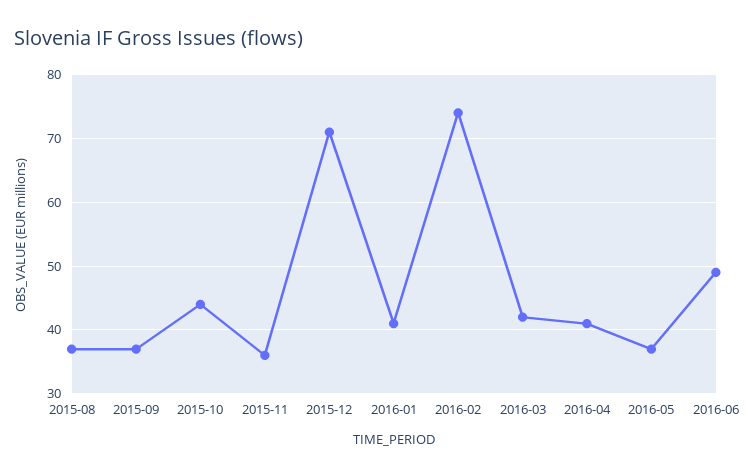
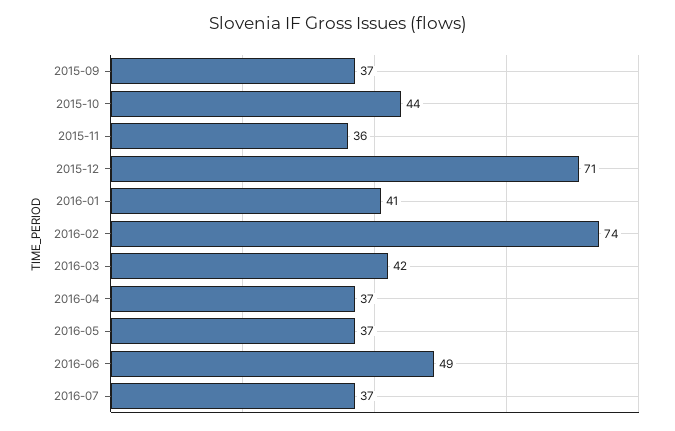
2015-08: 37 -> none
2016-04: 41 -> 37
2016-07: none -> 37

